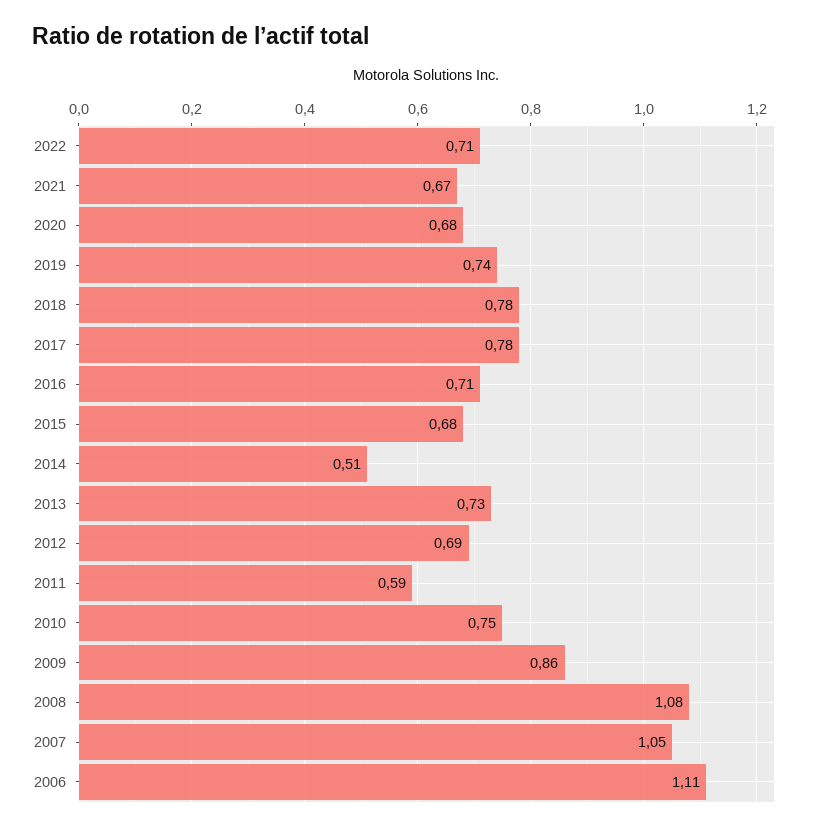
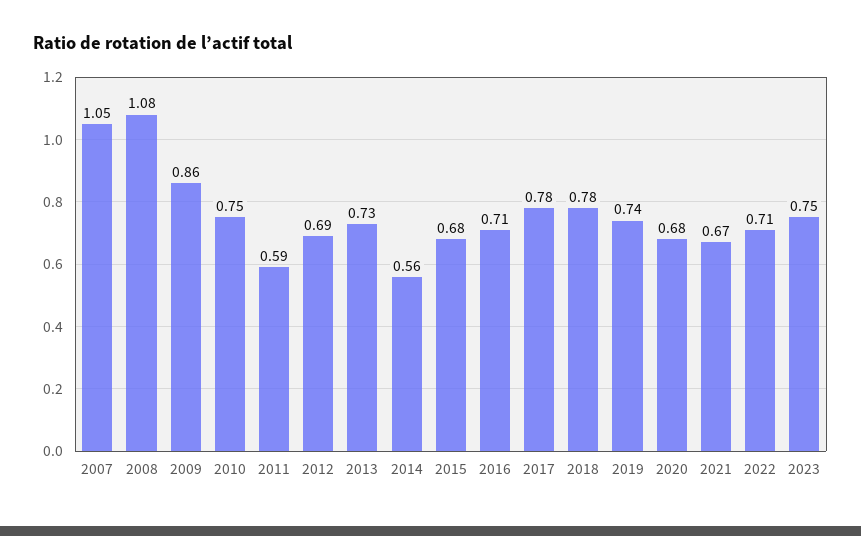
2014: 0.51 -> 0.56
2006: 1.11 -> none
2023: none -> 0.75

